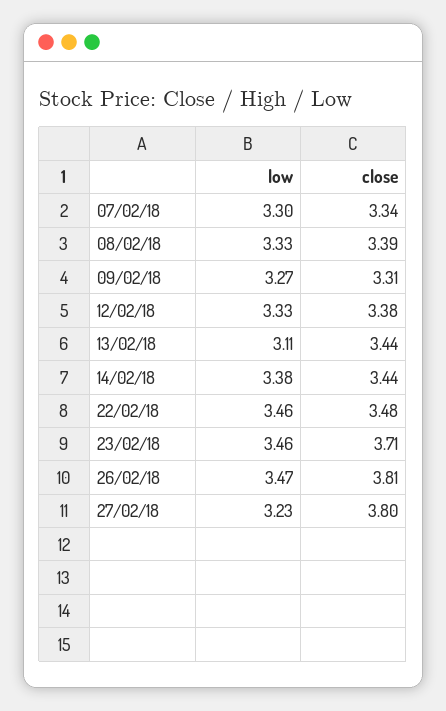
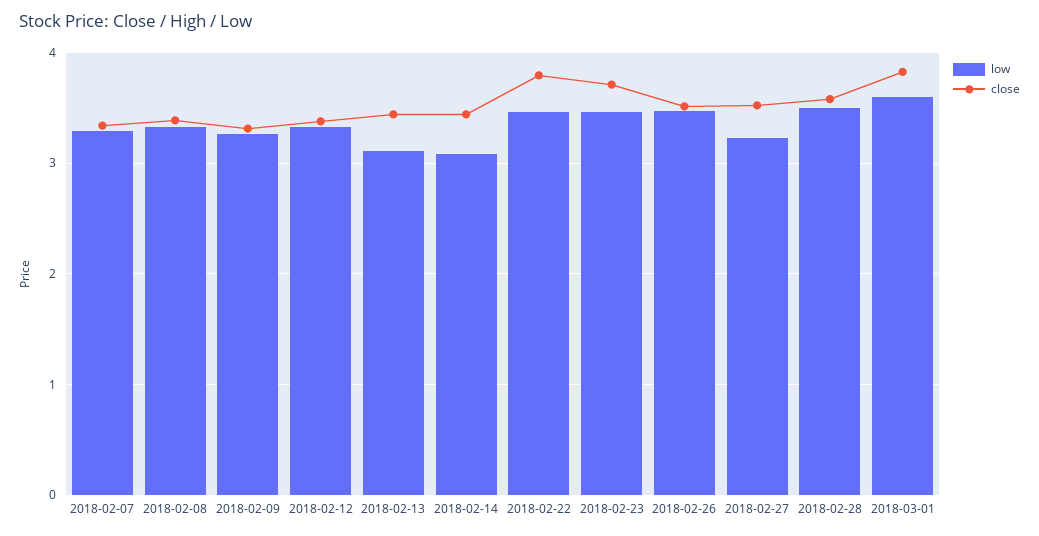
low, 14/02/18: 3.38 -> 3.1
close, 22/02/18: 3.48 -> 3.8
close, 26/02/18: 3.81 -> 3.5
close, 27/02/18: 3.8 -> 3.5
low, 2018-02-28: none -> 3.5
close, 2018-02-28: none -> 3.6
low, 2018-03-01: none -> 3.6
close, 2018-03-01: none -> 3.8

